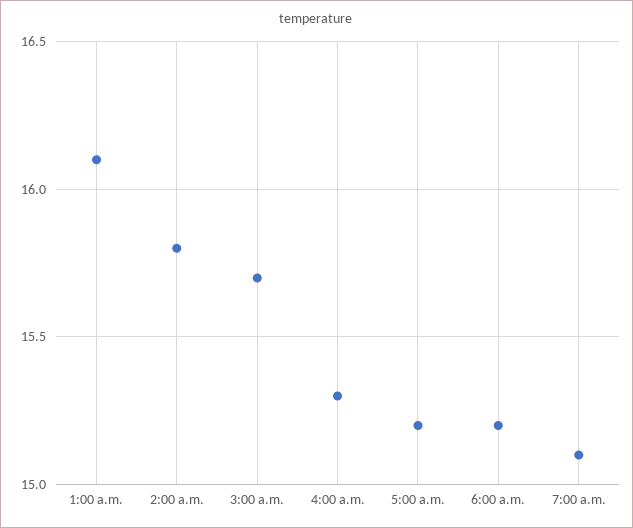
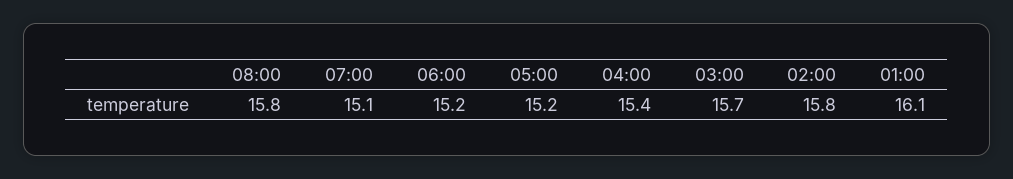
4:00 a.m.: 15.3 -> 15.4
08:00: none -> 15.8

